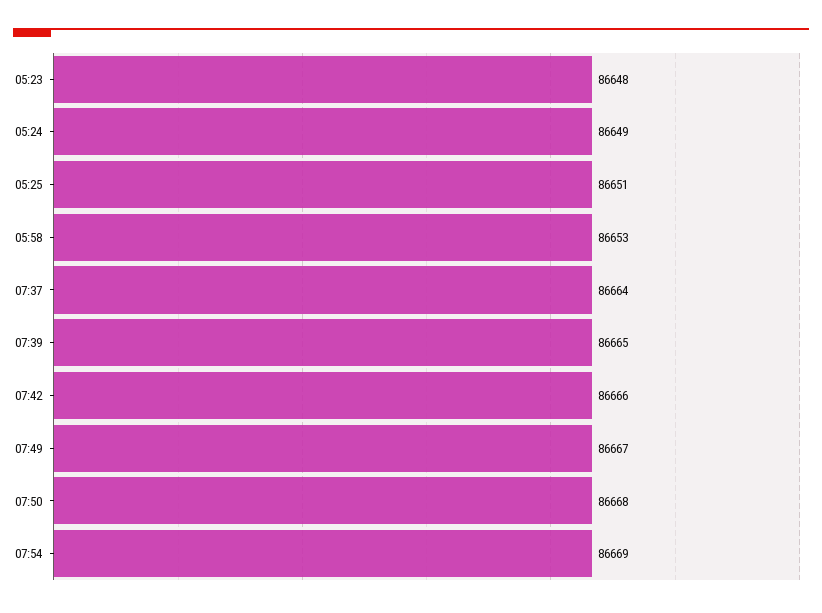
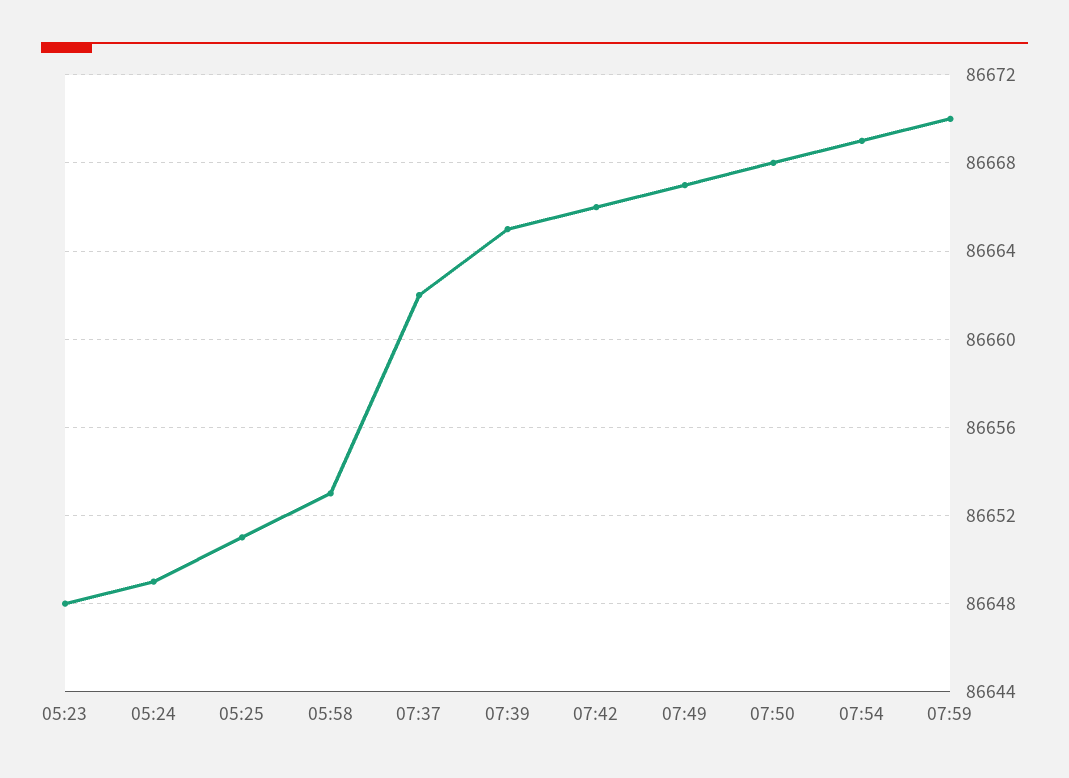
07:37: 86664 -> 86662
07:59: none -> 86670

